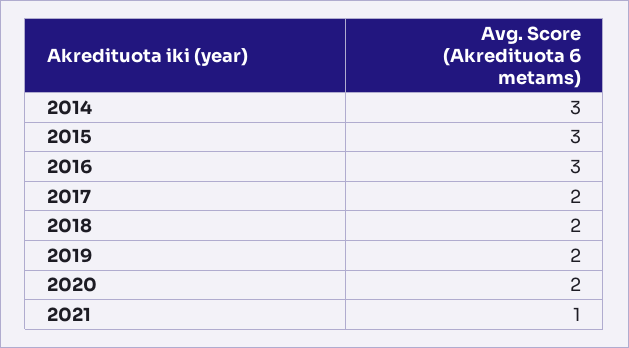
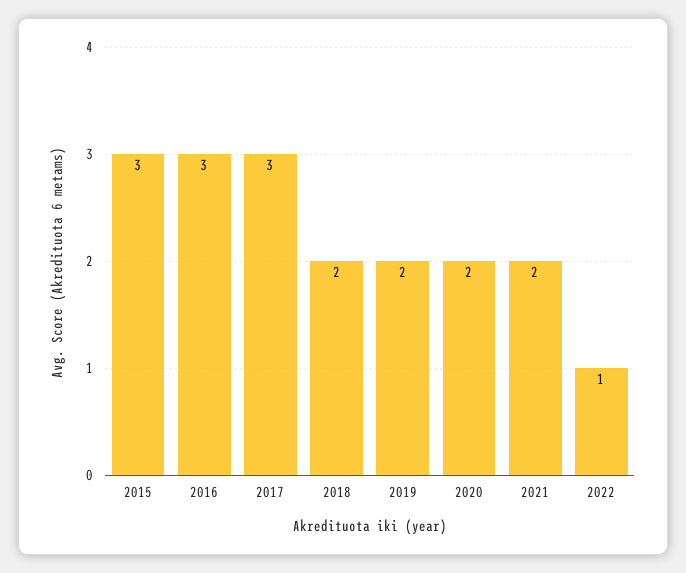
2014: 3 -> none
2017: 2 -> 3
2021: 1 -> 2
2022: none -> 1

